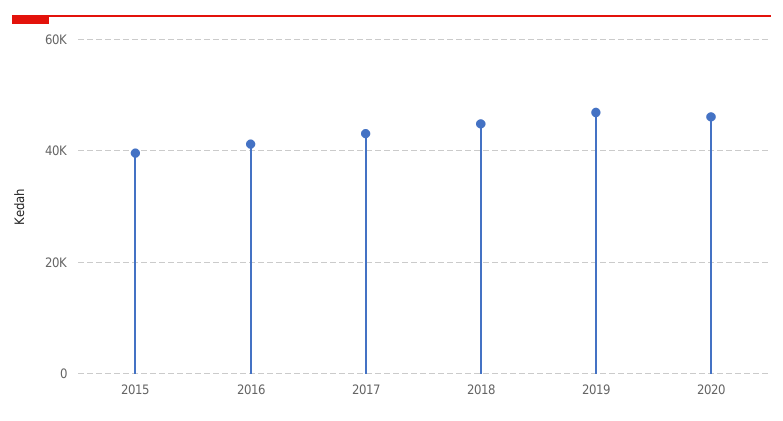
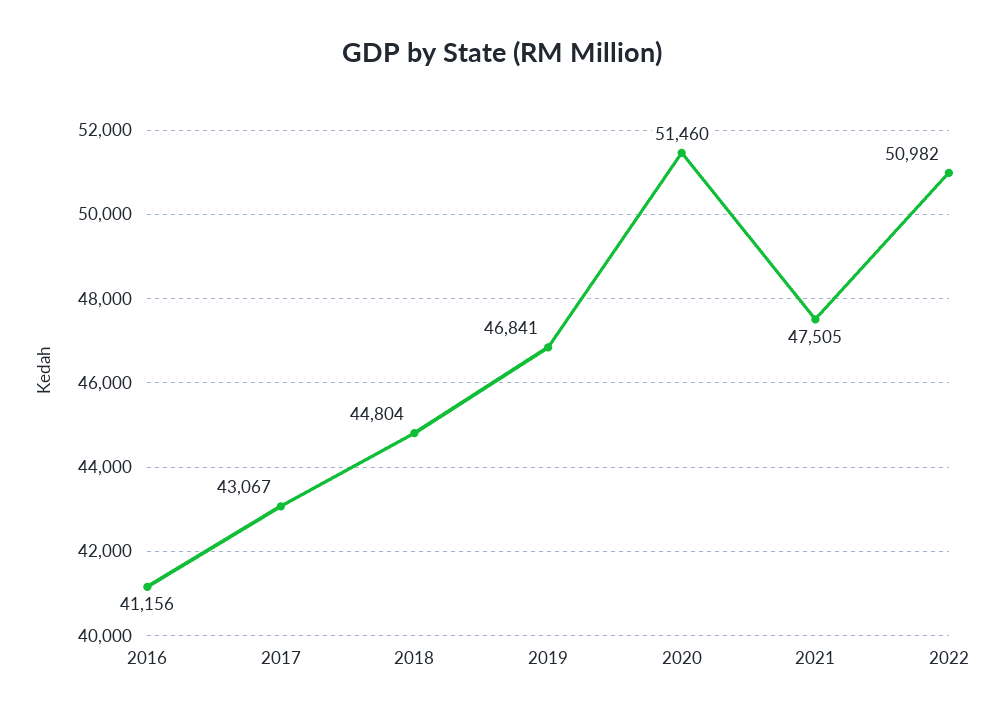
2015: 40000 -> none
2020: 46000 -> 51460
2021: none -> 47505
2022: none -> 50982

